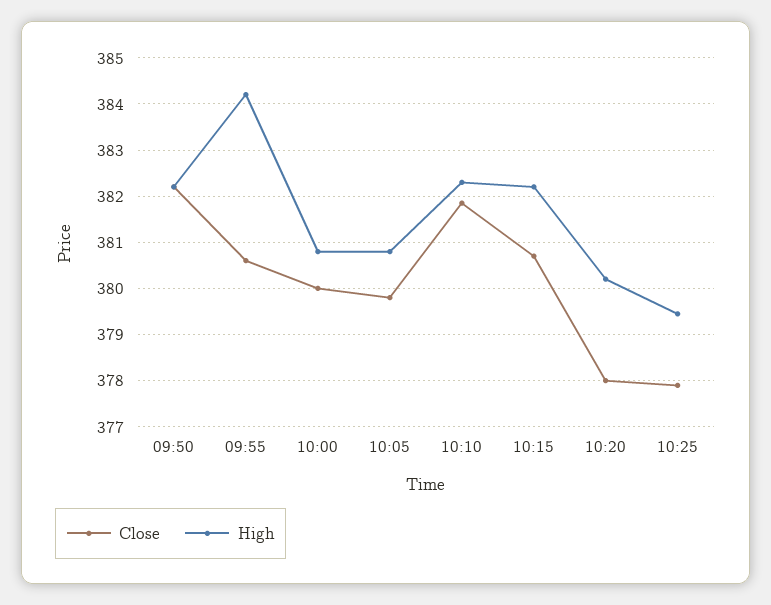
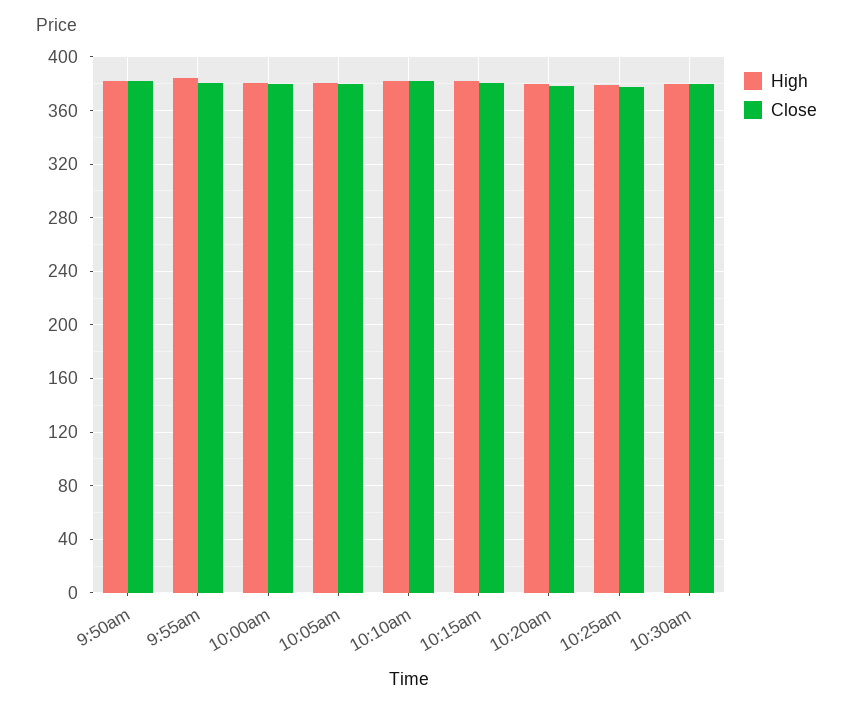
High, 10:30am: none -> 380
Close, 10:30am: none -> 380

